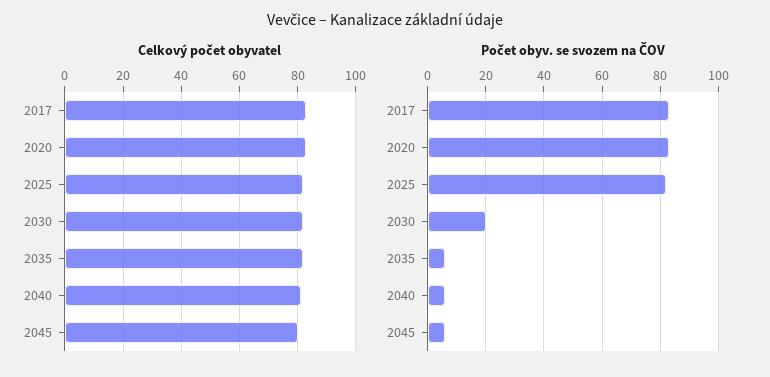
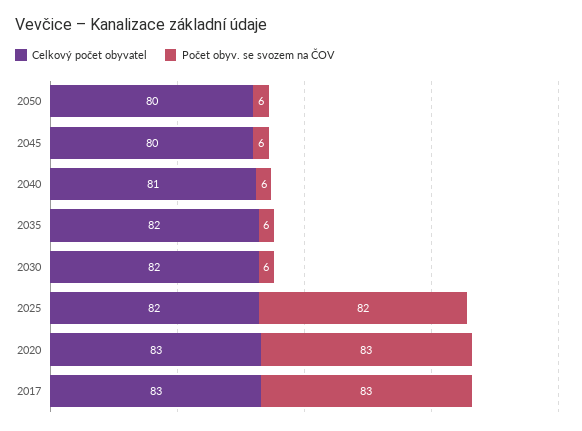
Počet obyv. se svozem na ČOV, 2030: 20 -> 6
Celkový počet obyvatel, 2050: none -> 80
Počet obyv. se svozem na ČOV, 2050: none -> 6

